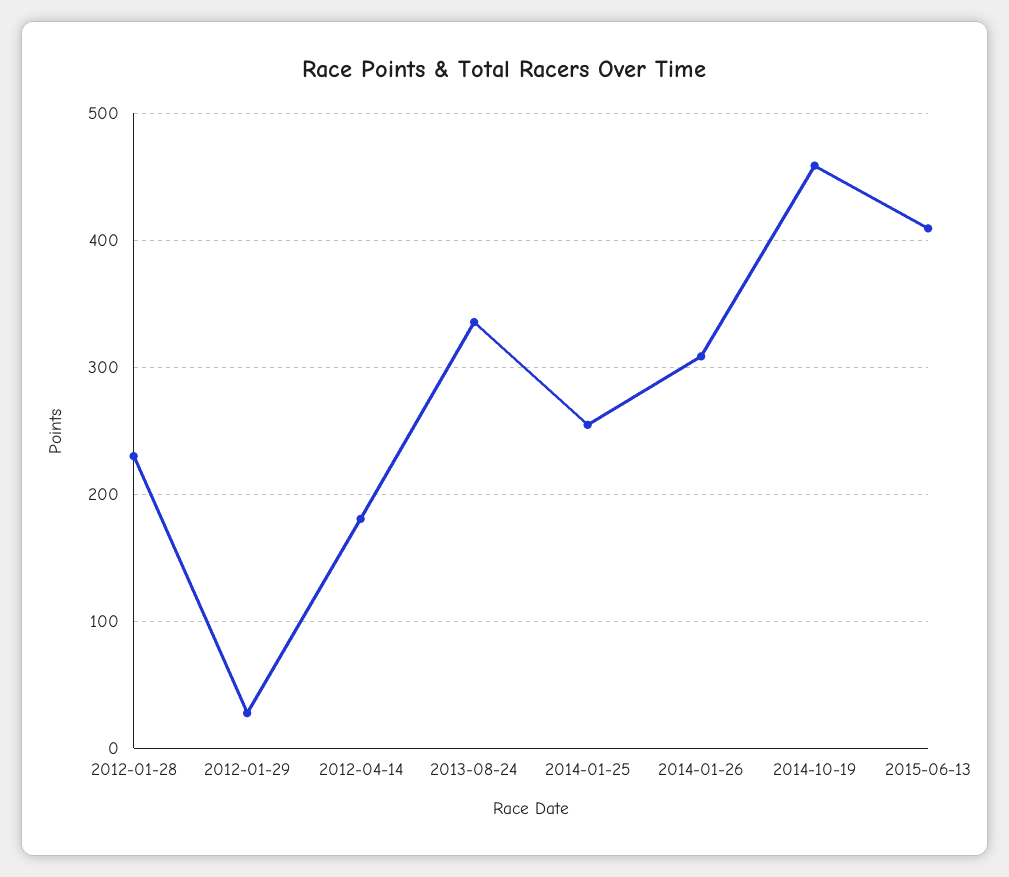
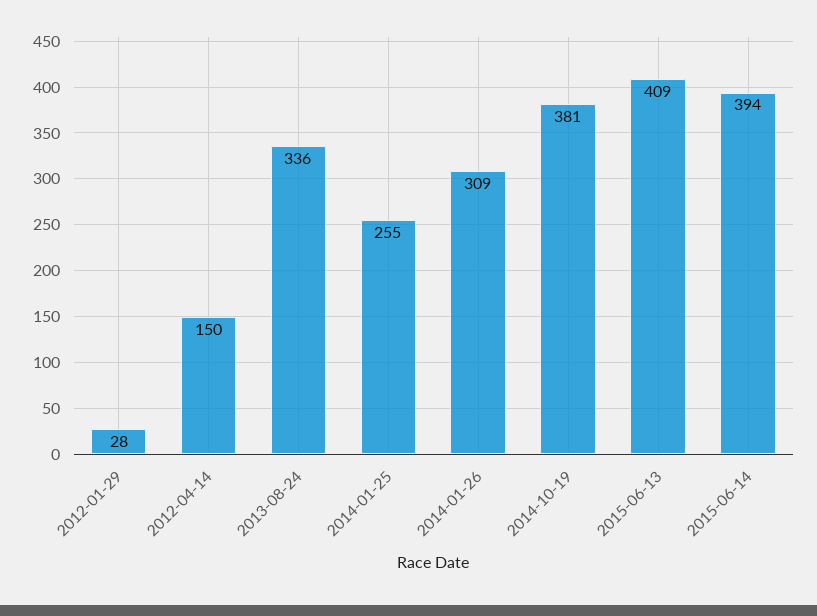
2012-01-28: 230 -> none
2012-04-14: 180 -> 150
2014-10-19: 460 -> 381
2015-06-14: none -> 394

